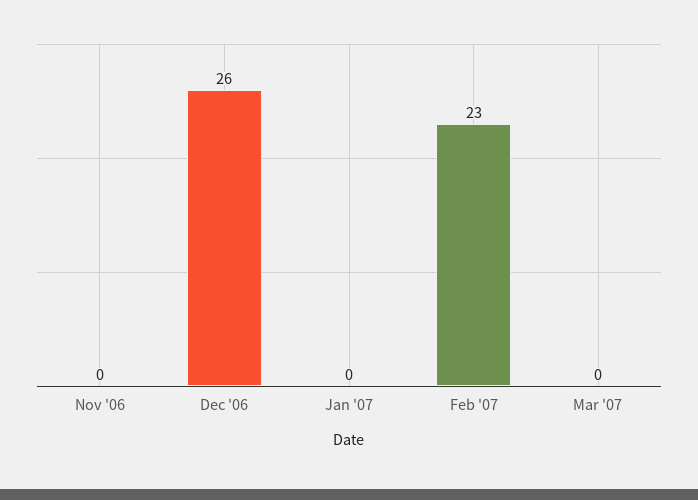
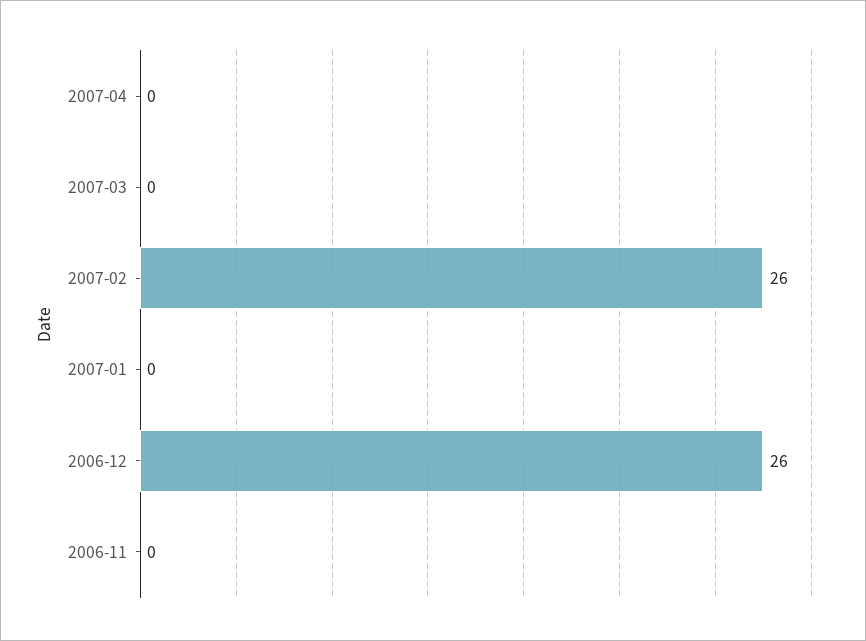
Feb '07: 23 -> 26
2007-04: none -> 0

